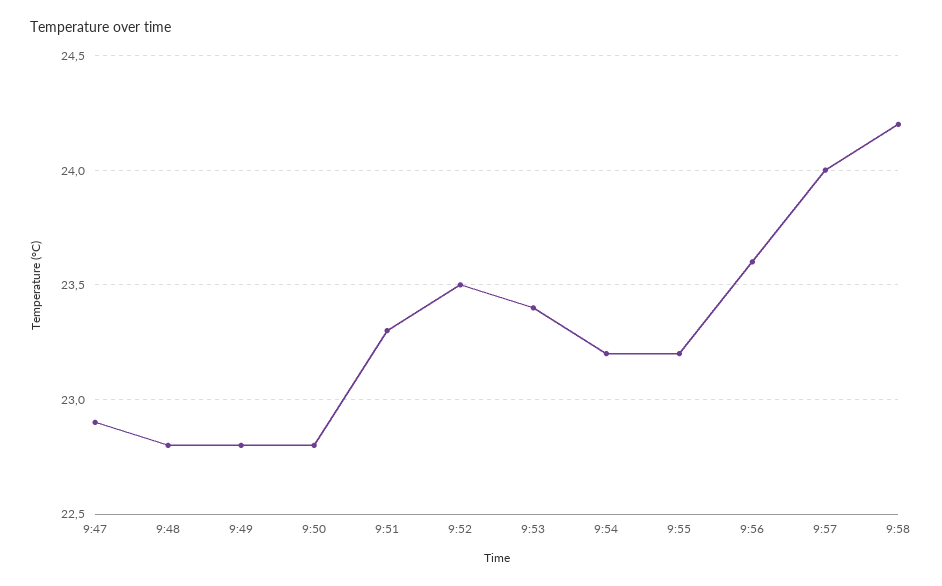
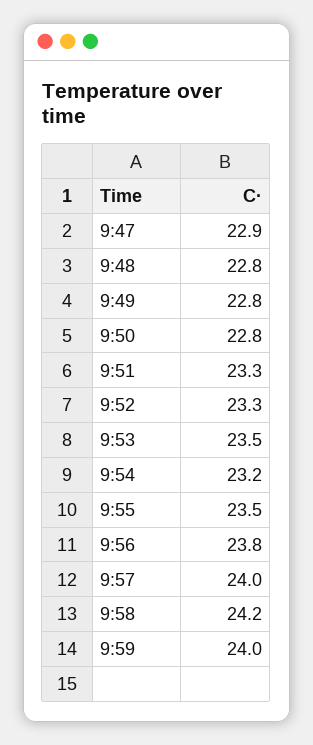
9:52: 23.5 -> 23.3
9:53: 23.4 -> 23.5
9:55: 23.2 -> 23.5
9:56: 23.6 -> 23.8
9:59: none -> 24

